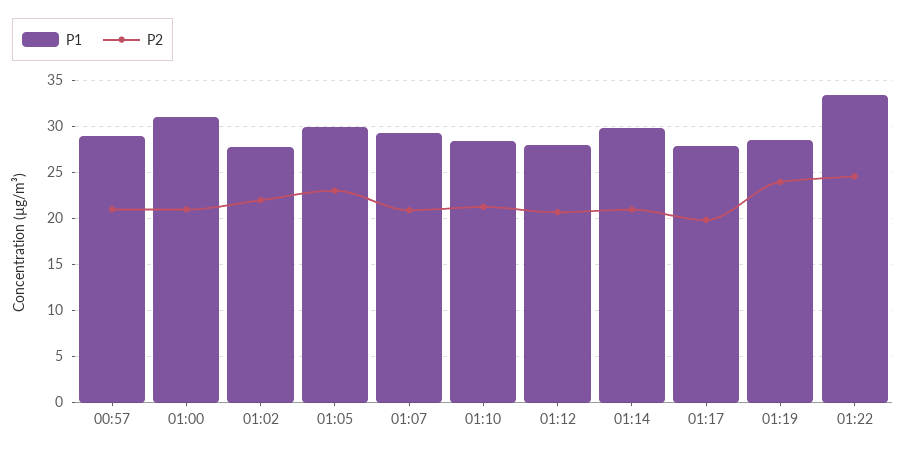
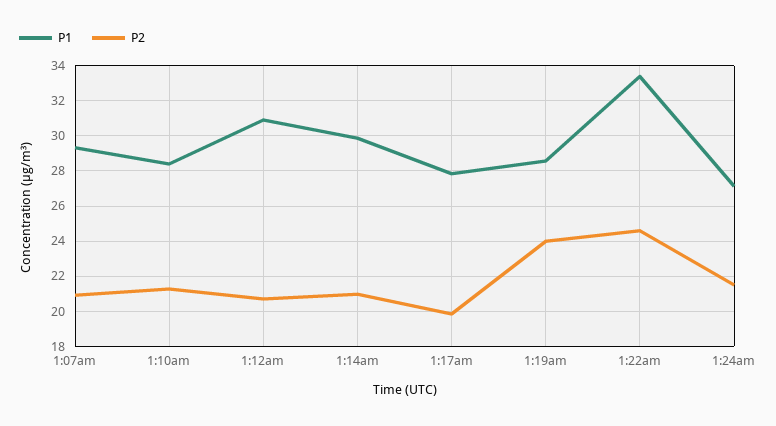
P1, 00:57: 29 -> none
P2, 00:57: 21 -> none
P1, 01:00: 31 -> none
P2, 01:00: 21 -> none
P1, 01:02: 28 -> none
P2, 01:02: 22 -> none
P1, 01:05: 30 -> none
P2, 01:05: 23 -> none
P1, 01:12: 28 -> 31
P1, 1:24am: none -> 27
P2, 1:24am: none -> 21.5

